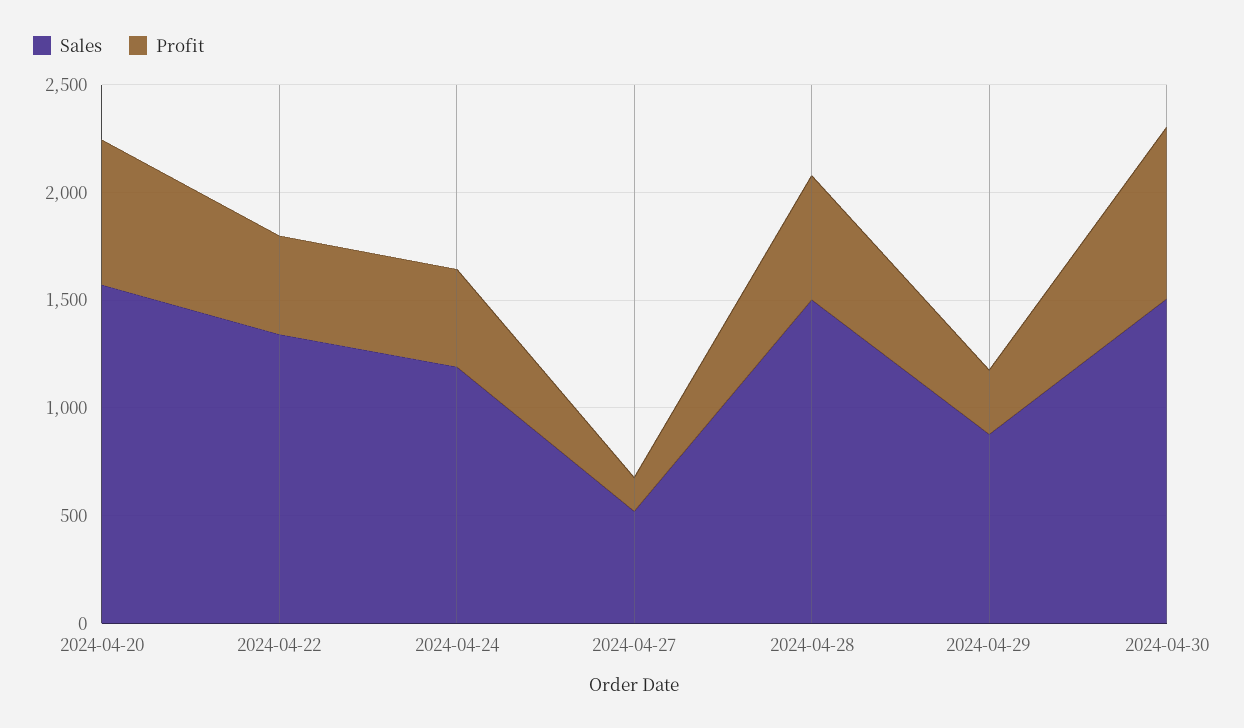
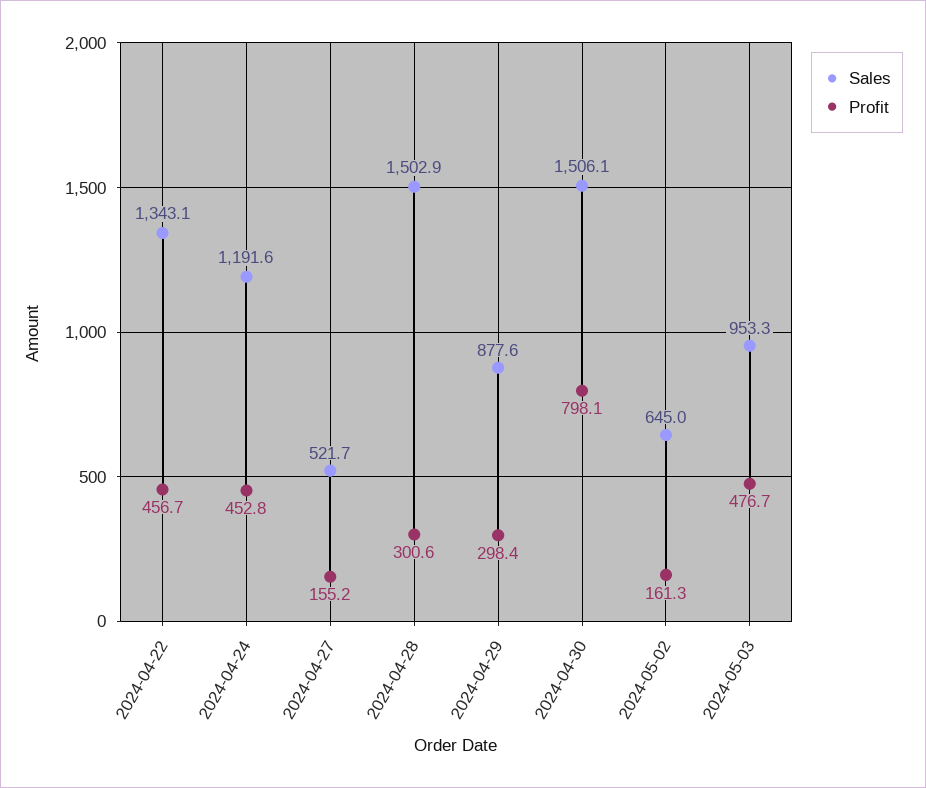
Sales, 2024-04-20: 1600 -> none
Profit, 2024-04-20: 700 -> none
Profit, 2024-04-28: 600 -> 300.6
Sales, 2024-05-02: none -> 645
Profit, 2024-05-02: none -> 161.3
Sales, 2024-05-03: none -> 953.3
Profit, 2024-05-03: none -> 476.7

